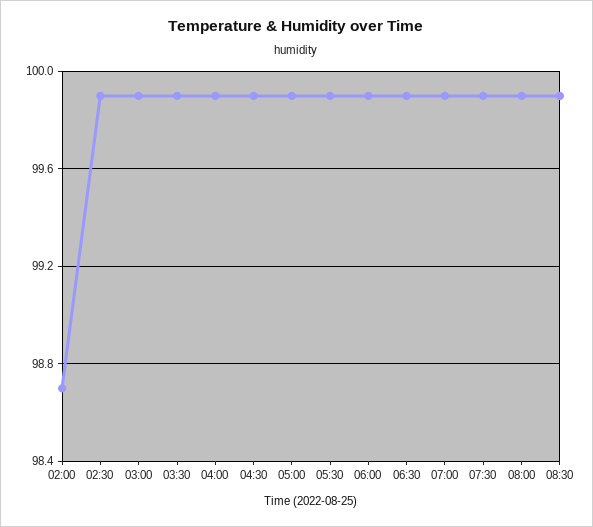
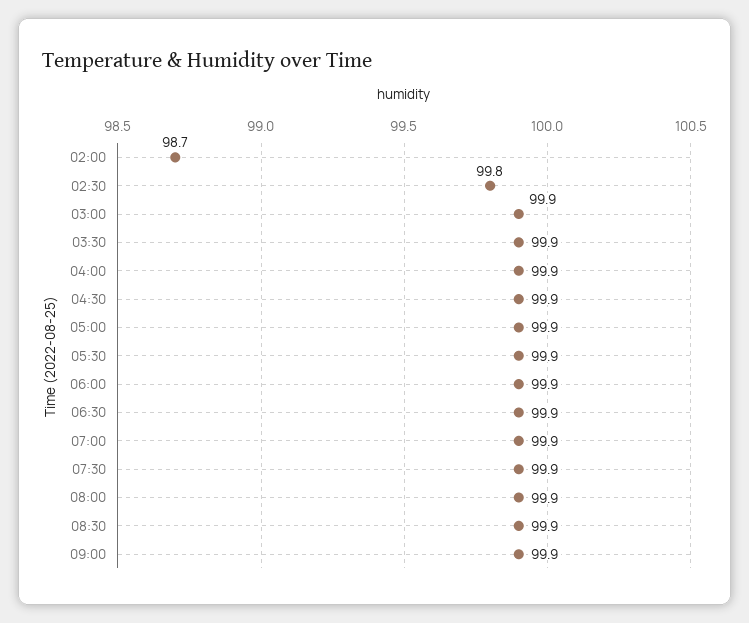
02:30: 99.9 -> 99.8
09:00: none -> 99.9

